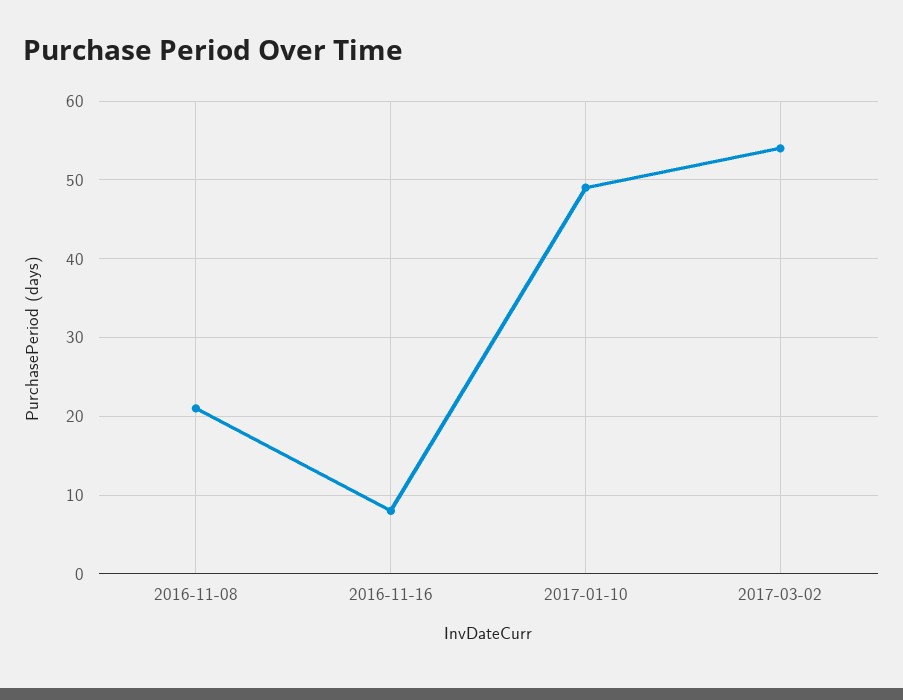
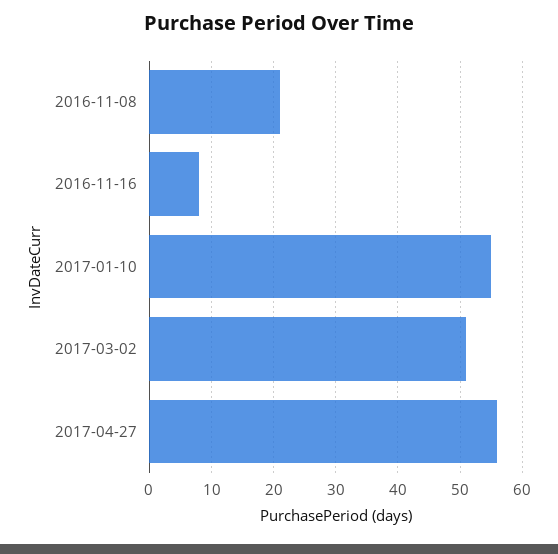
2017-01-10: 49 -> 55
2017-03-02: 54 -> 51
2017-04-27: none -> 56

